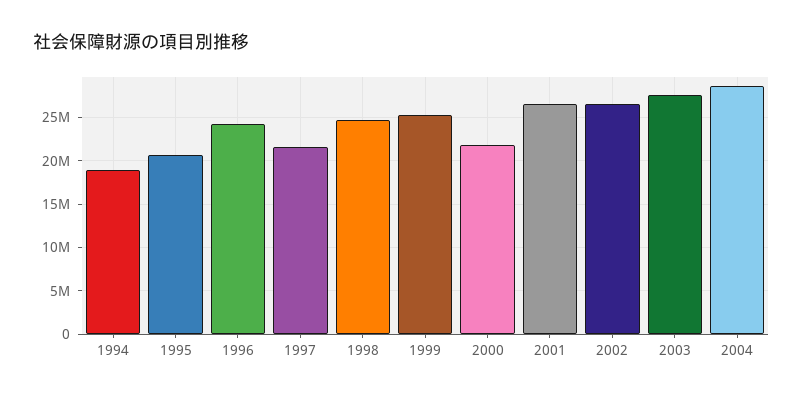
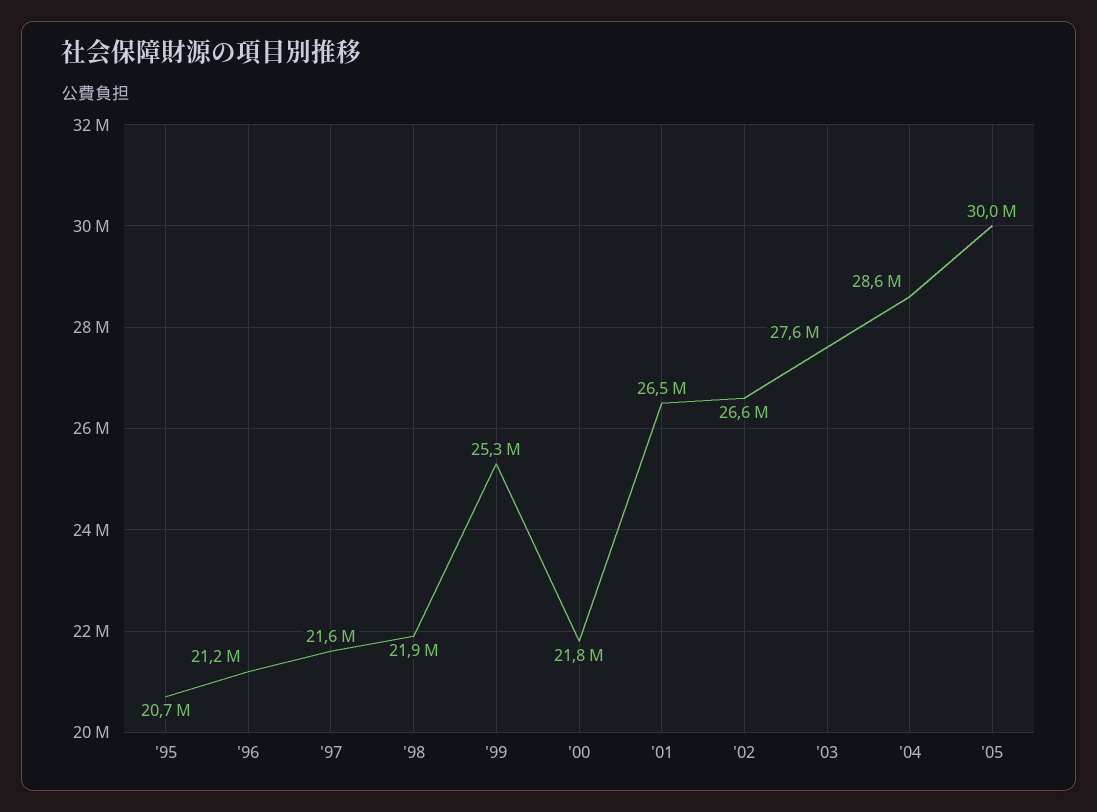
1994: 19000000 -> none
1996: 24000000 -> 21200000
1998: 25000000 -> 21900000
'05: none -> 30000000

